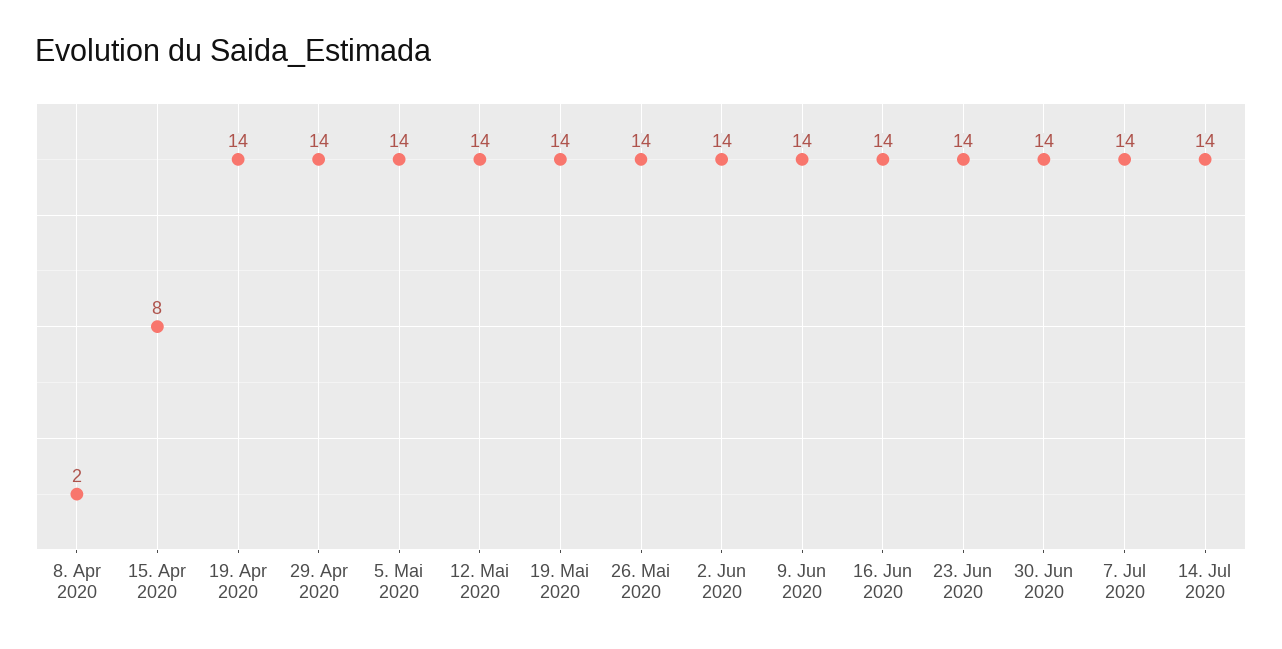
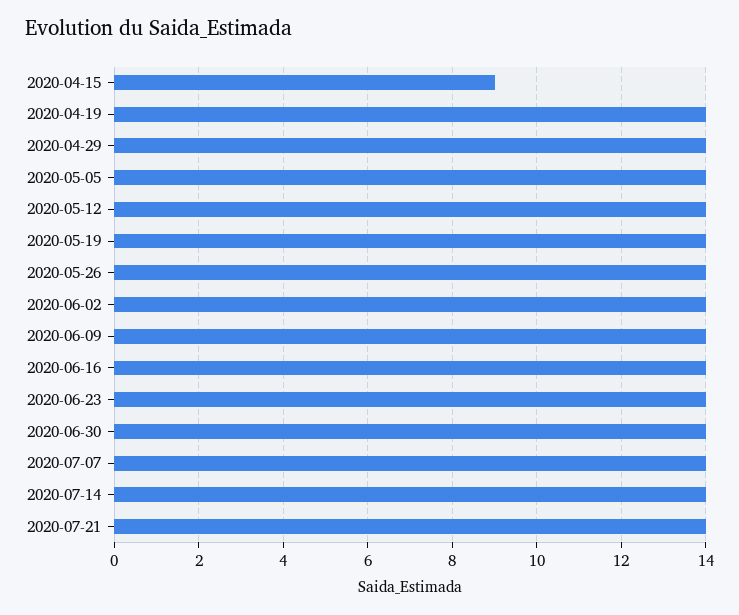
8. Apr 2020: 2 -> none
15. Apr 2020: 8 -> 9
2020-07-21: none -> 14

